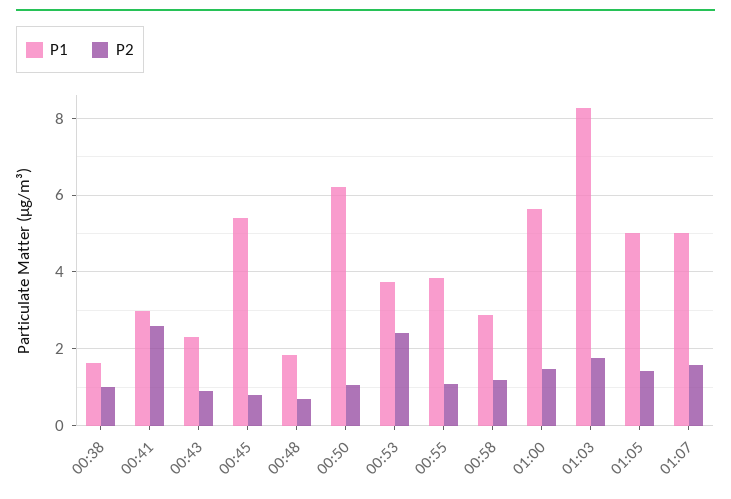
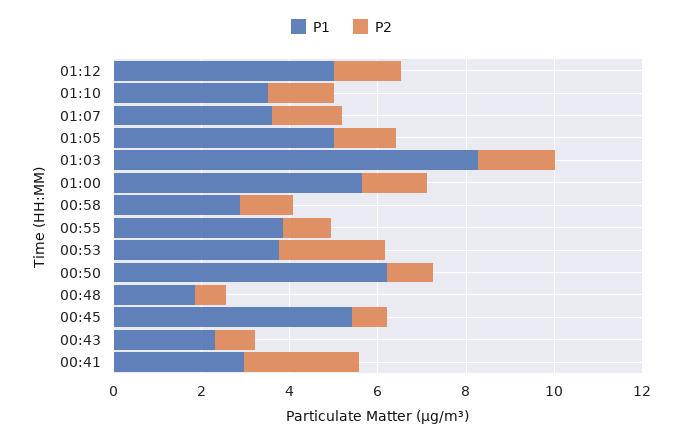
P1, 00:38: 1.6 -> none
P2, 00:38: 1 -> none
P1, 01:07: 5 -> 3.5
P1, 01:12: none -> 5
P2, 01:12: none -> 1.5
P1, 01:10: none -> 3.5
P2, 01:10: none -> 1.5

